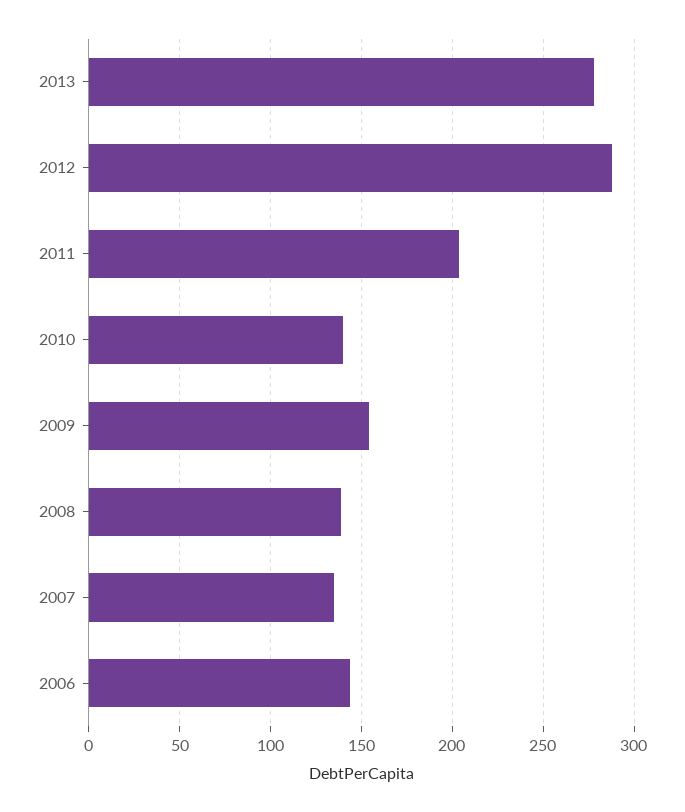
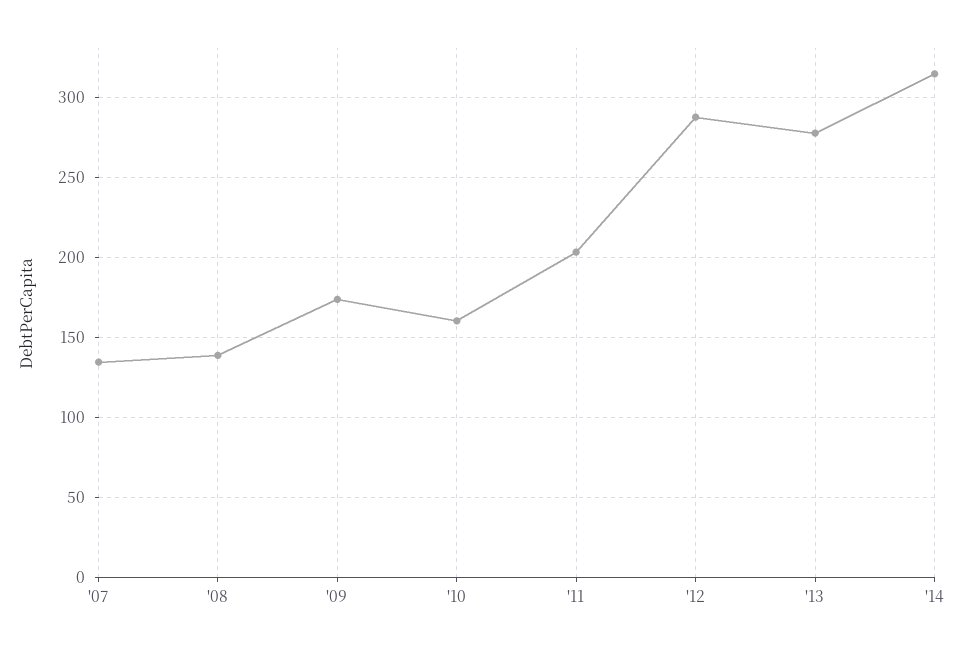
2010: 140 -> 160
2009: 155 -> 175
2006: 145 -> none
'14: none -> 315

